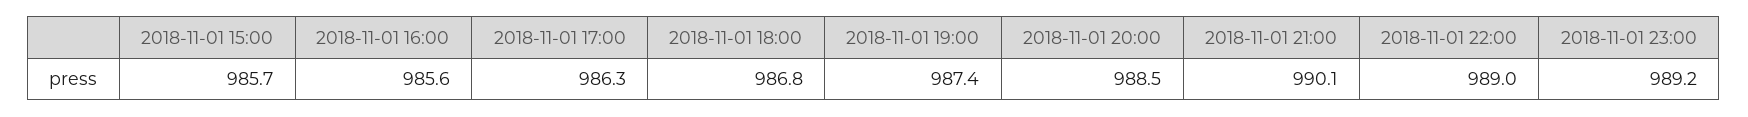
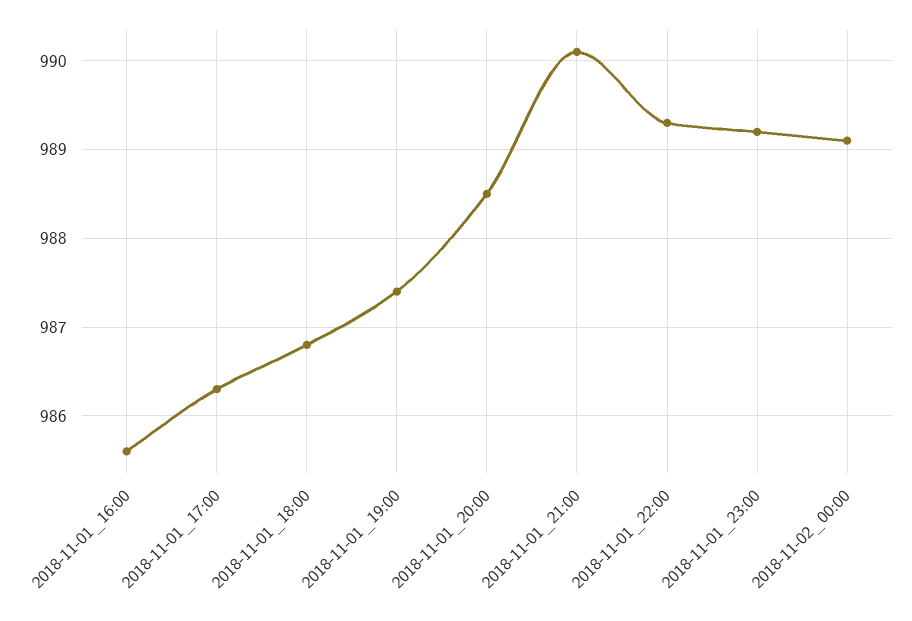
2018-11-01 15:00: 985.7 -> none
2018-11-01 22:00: 989 -> 989.3
2018-11-02_00:00: none -> 989.1

